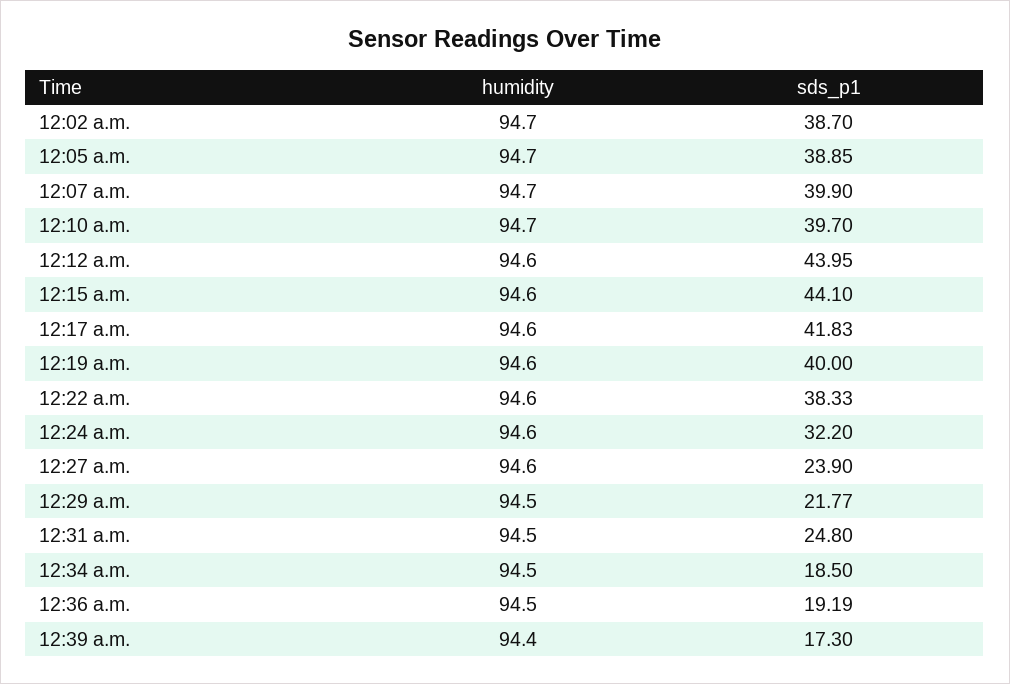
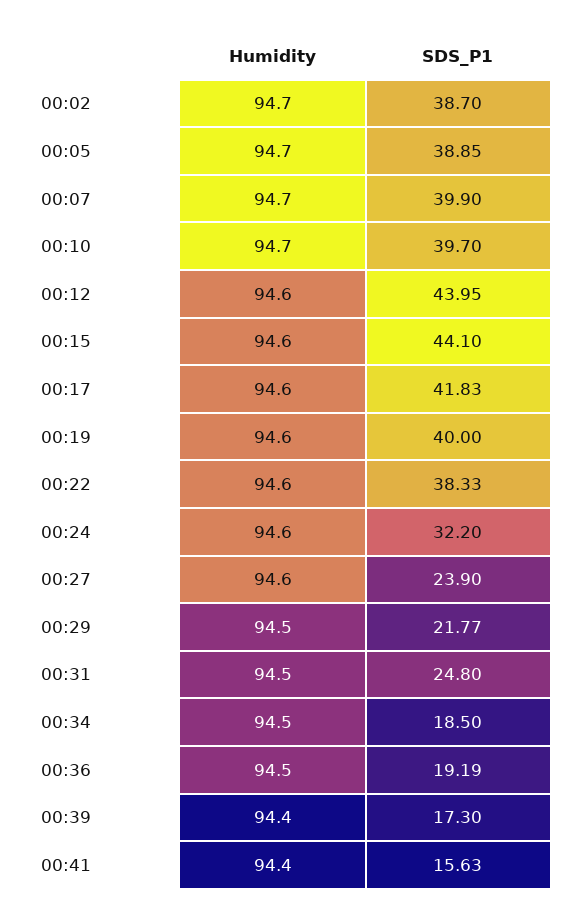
humidity, 00:41: none -> 94.4
sds_p1, 00:41: none -> 15.63

